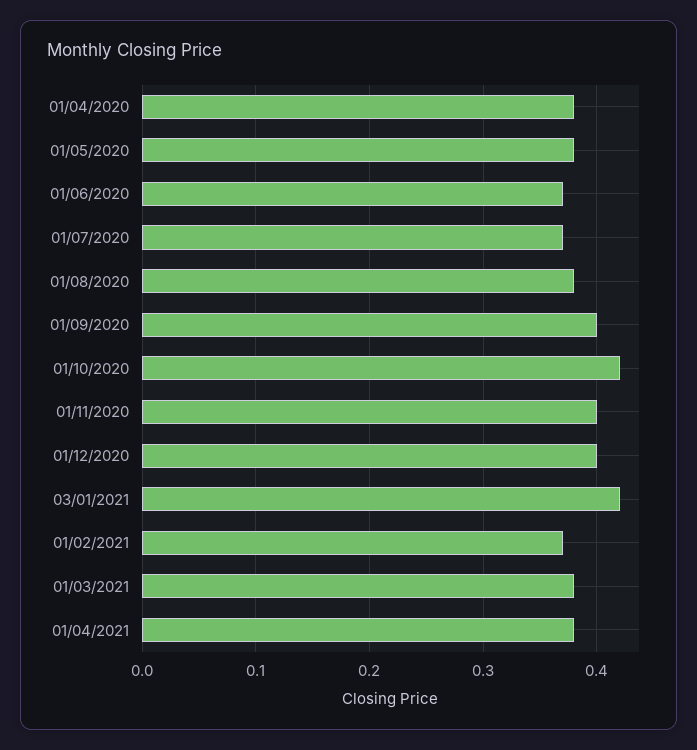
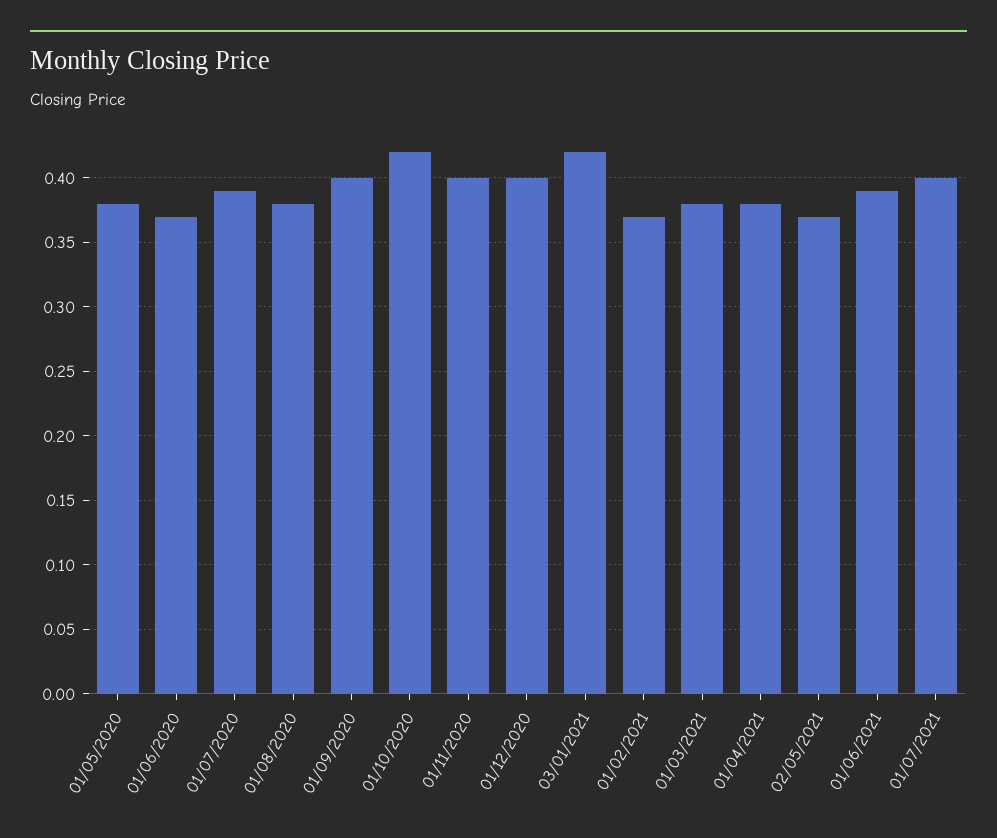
01/04/2020: 0.38 -> none
01/07/2020: 0.37 -> 0.39
02/05/2021: none -> 0.37
01/06/2021: none -> 0.39
01/07/2021: none -> 0.4

